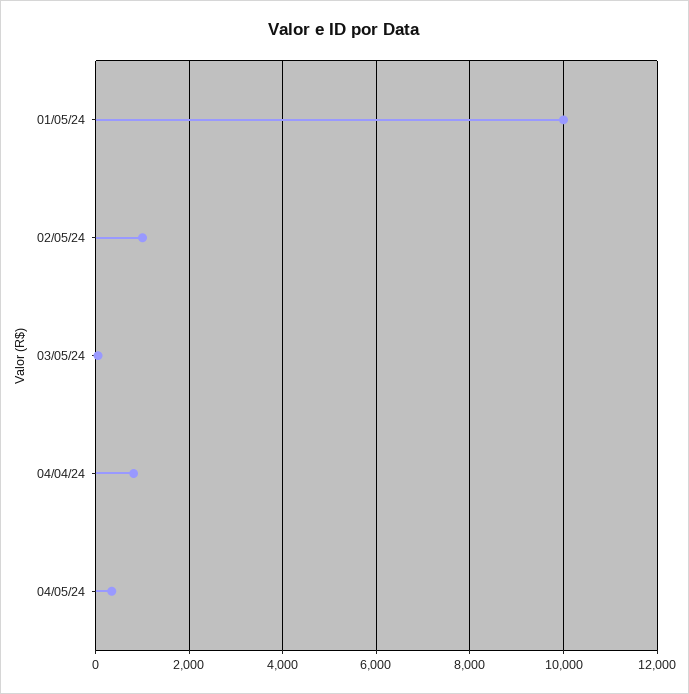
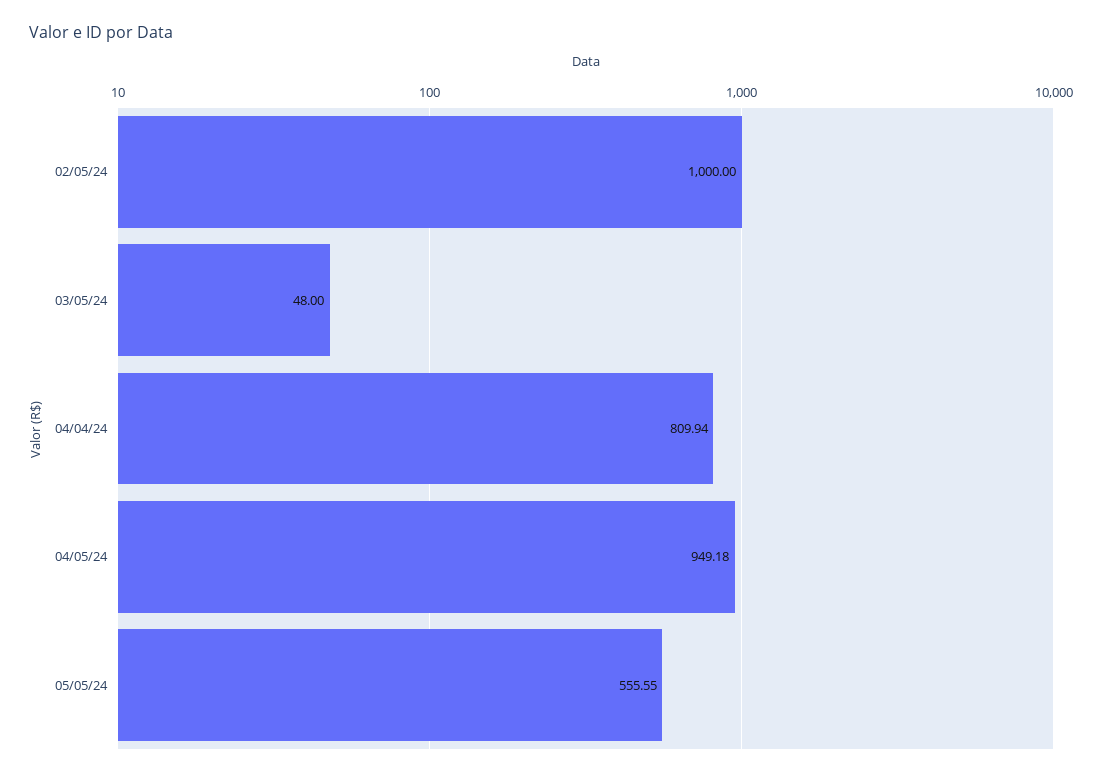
01/05/24: 10000 -> none
04/05/24: 400 -> 949.18
05/05/24: none -> 555.55

